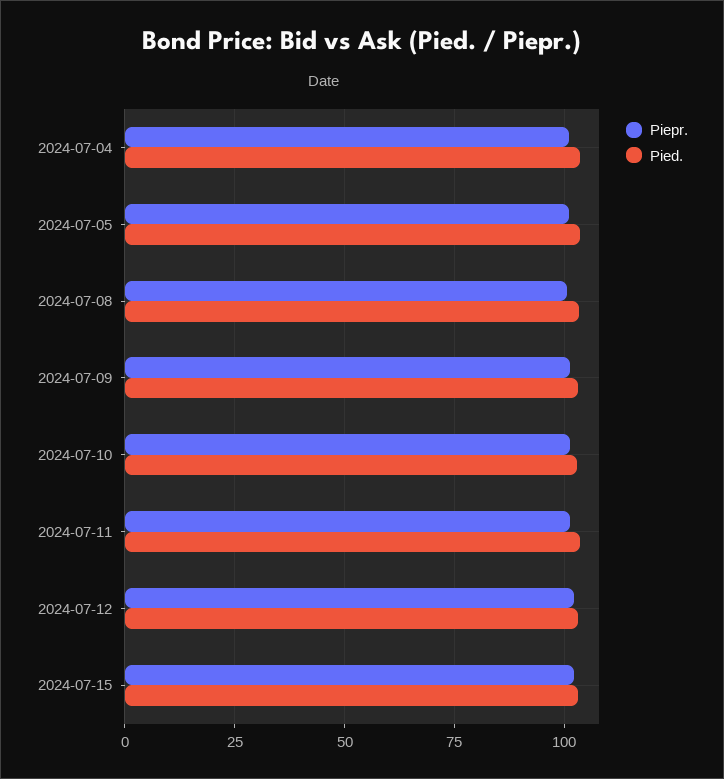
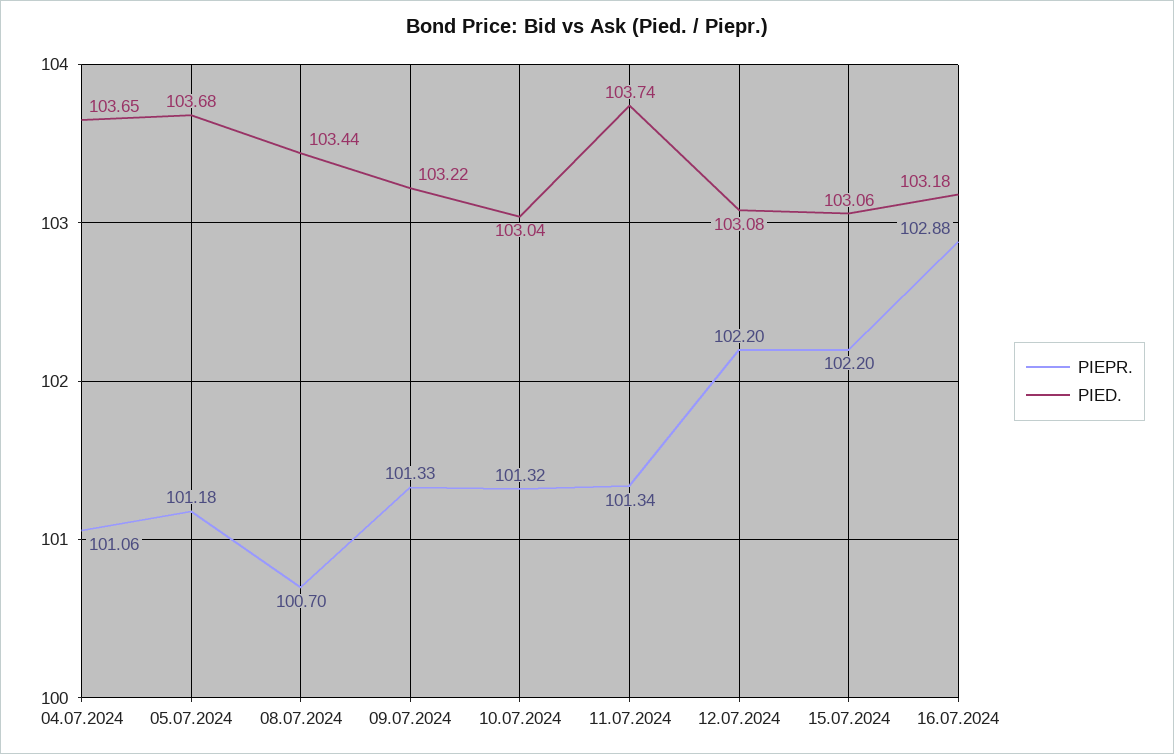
Piepr., 16.07.2024: none -> 102.88
Pied., 16.07.2024: none -> 103.18

